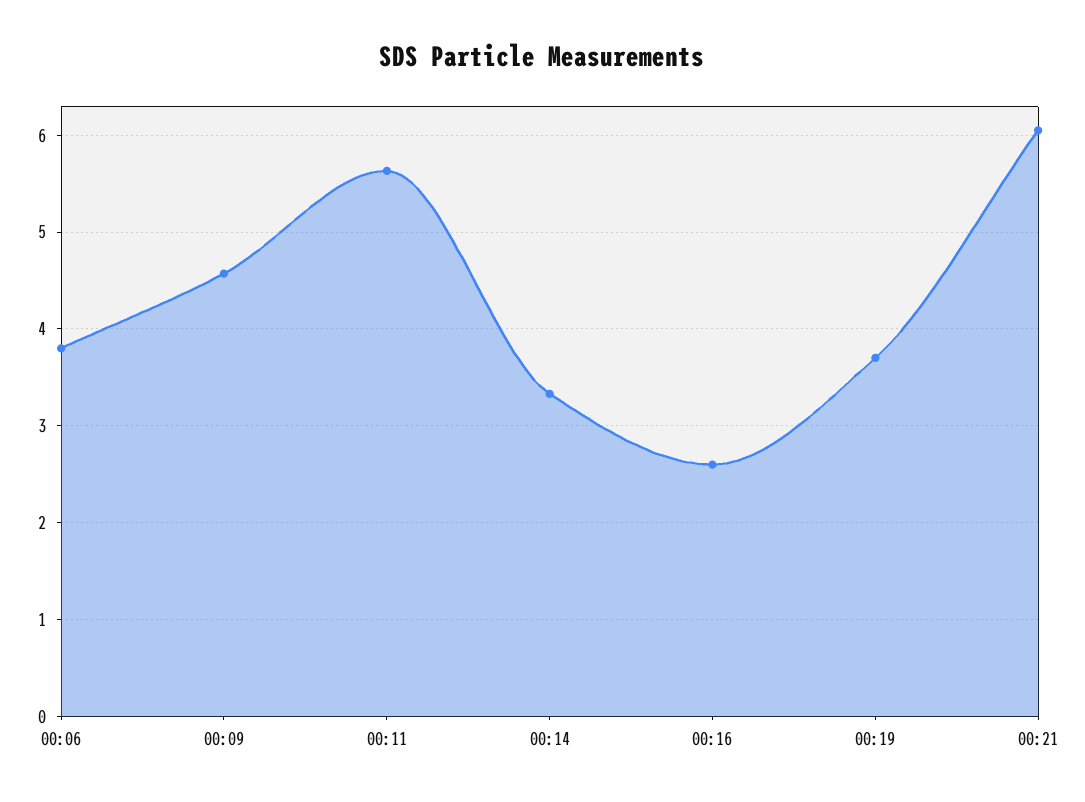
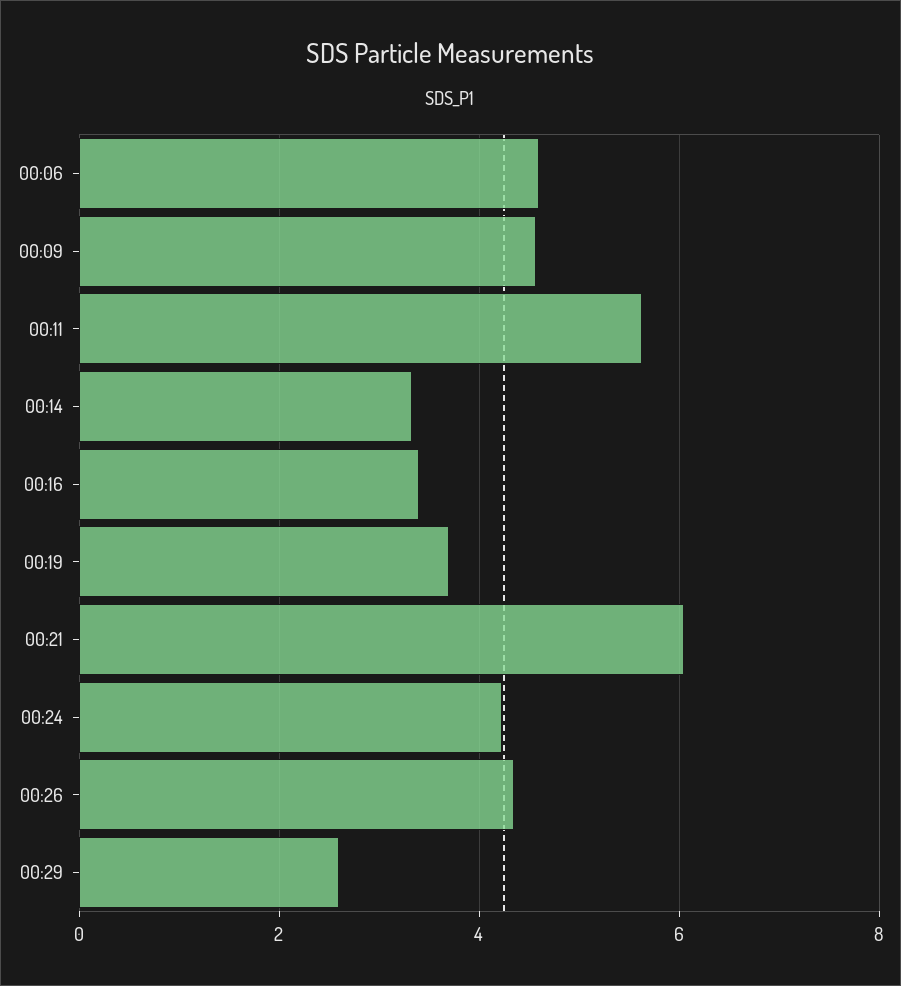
00:06: 3.8 -> 4.6
00:16: 2.6 -> 3.4
00:24: none -> 4.2
00:26: none -> 4.4
00:29: none -> 2.6

